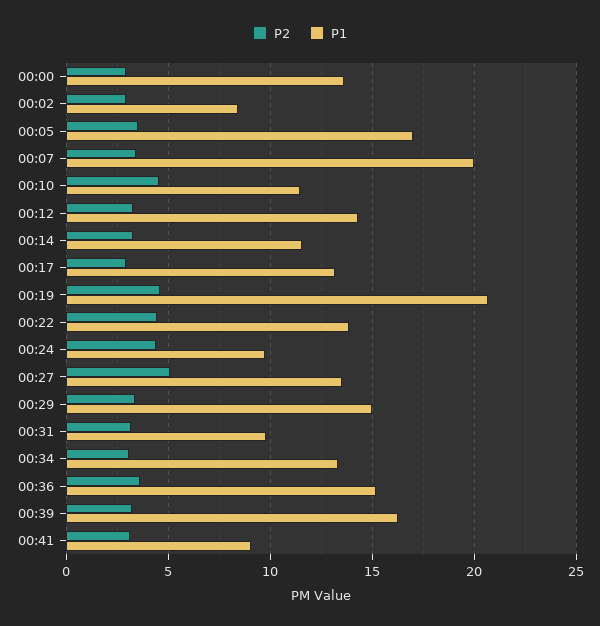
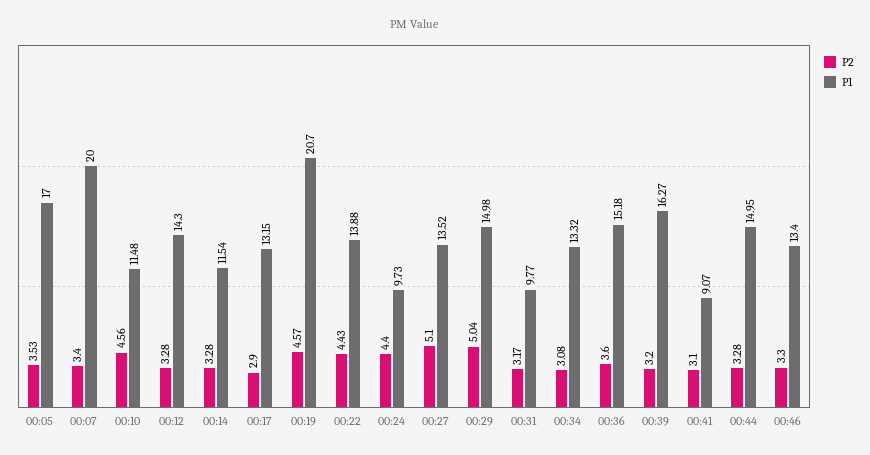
P2, 00:00: 3 -> none
P1, 00:00: 13.5 -> none
P2, 00:02: 3 -> none
P1, 00:02: 8.5 -> none
P2, 00:29: 3.5 -> 5.04
P2, 00:44: none -> 3.28
P1, 00:44: none -> 14.95
P2, 00:46: none -> 3.3
P1, 00:46: none -> 13.4

